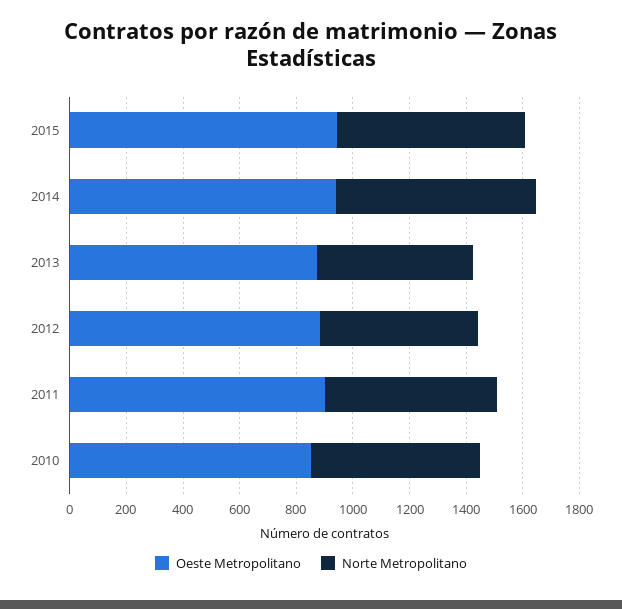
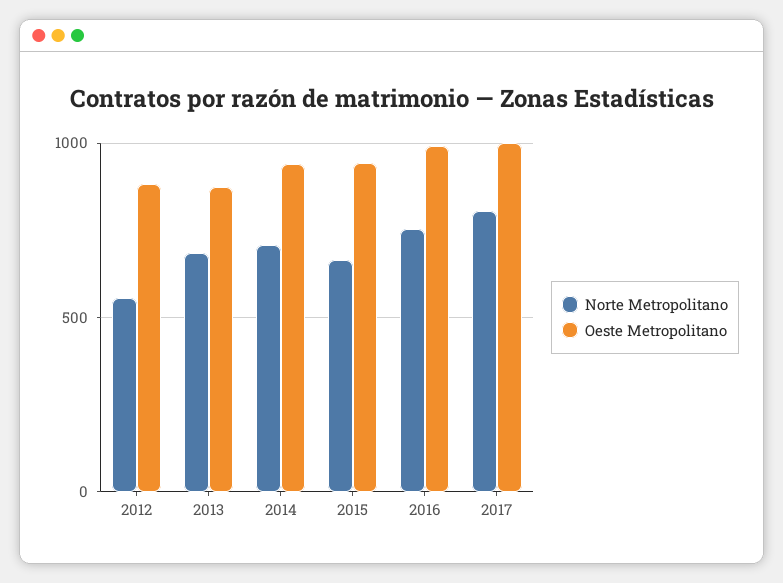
Norte Metropolitano, 2013: 550 -> 700
Oeste Metropolitano, 2011: 900 -> none
Norte Metropolitano, 2011: 600 -> none
Oeste Metropolitano, 2010: 850 -> none
Norte Metropolitano, 2010: 600 -> none
Norte Metropolitano, 2016: none -> 750
Oeste Metropolitano, 2016: none -> 1000
Norte Metropolitano, 2017: none -> 800
Oeste Metropolitano, 2017: none -> 1000

